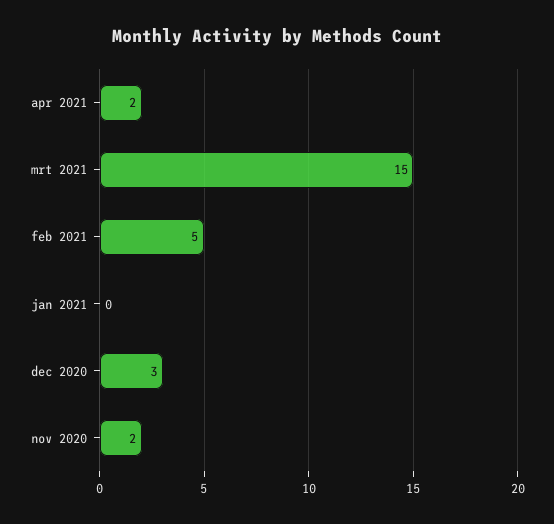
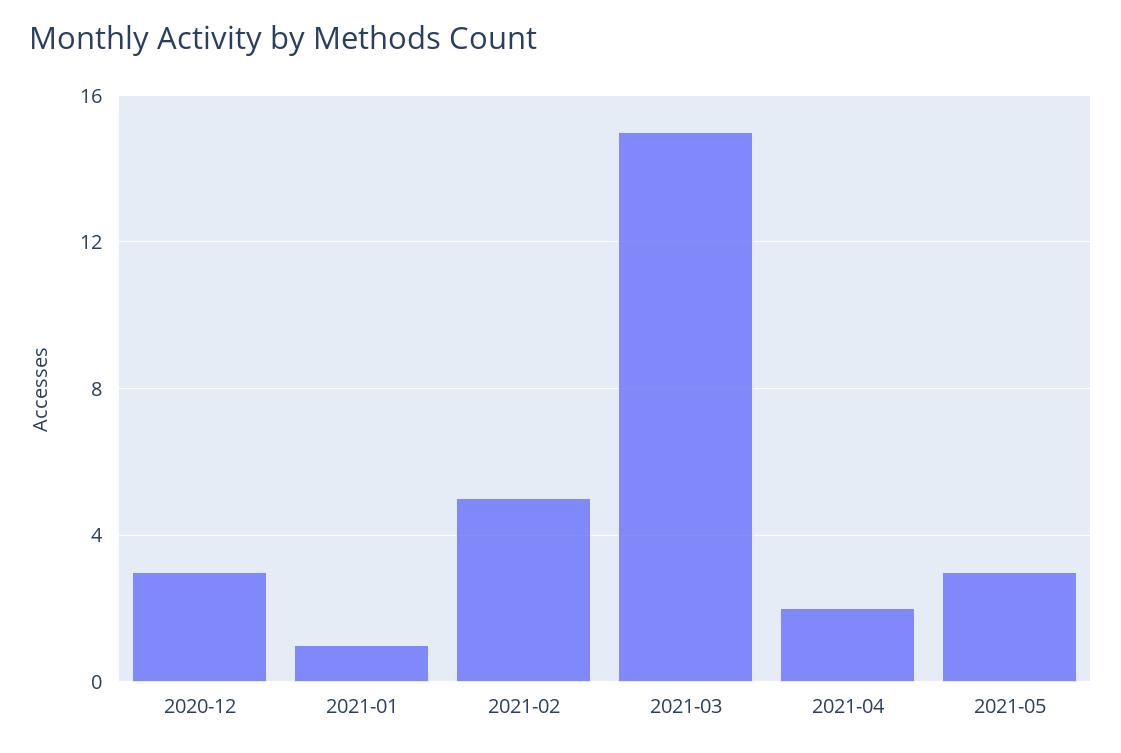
jan 2021: 0 -> 1
nov 2020: 2 -> none
2021-05: none -> 3

